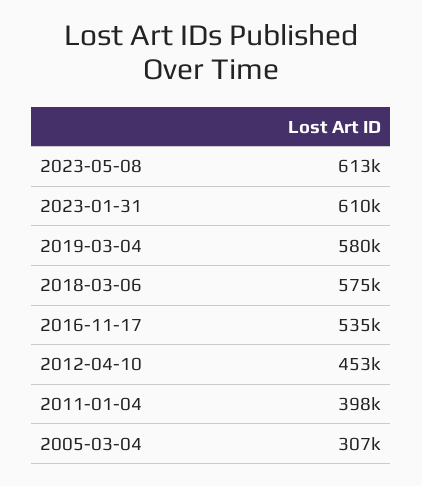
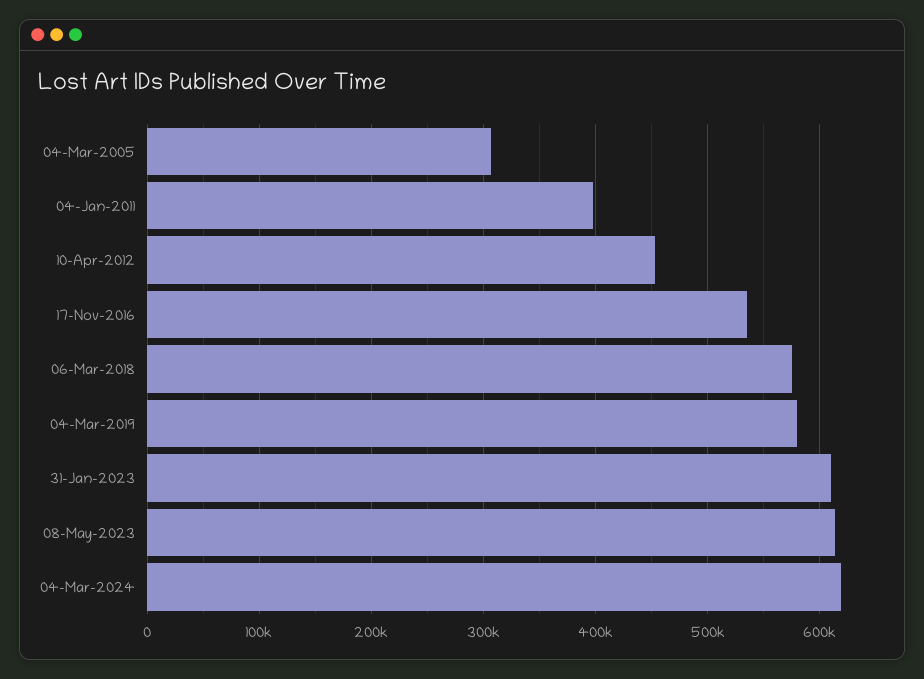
04-Mar-2024: none -> 620000

